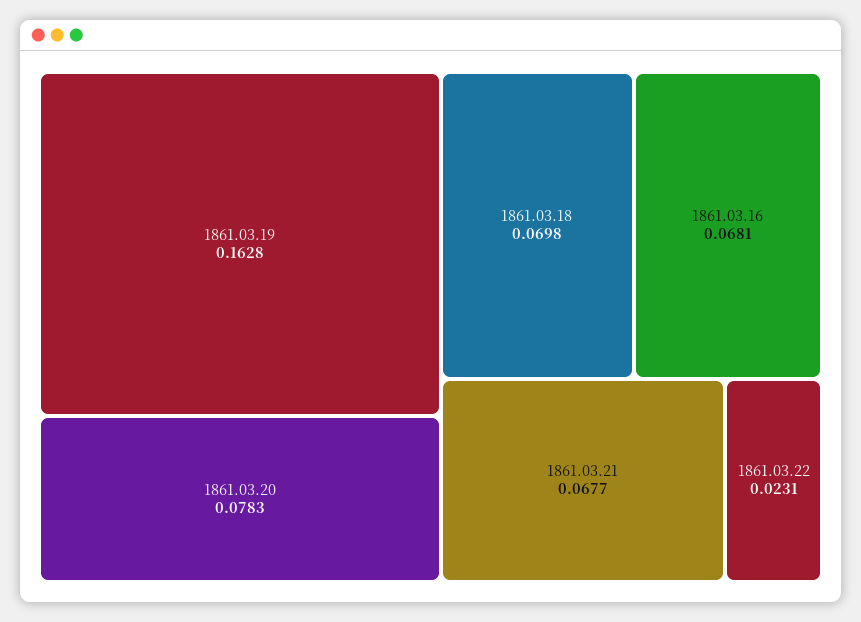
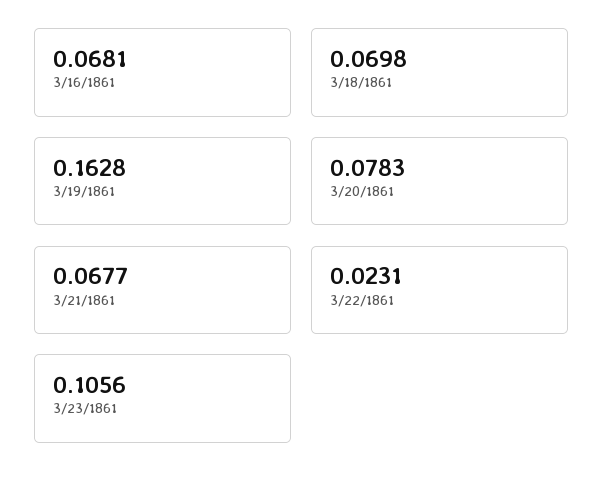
3/23/1861: none -> 0.1056

